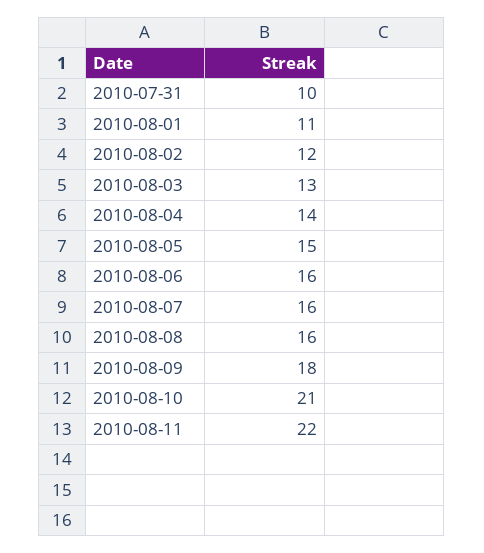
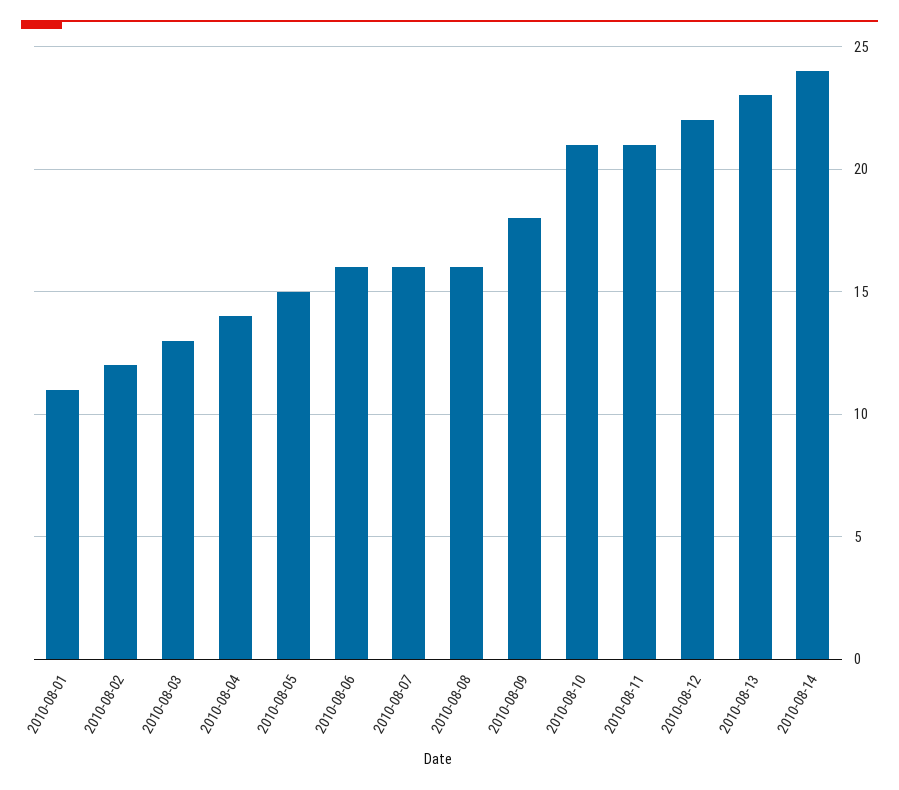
2010-07-31: 10 -> none
2010-08-11: 22 -> 21
2010-08-12: none -> 22
2010-08-13: none -> 23
2010-08-14: none -> 24

